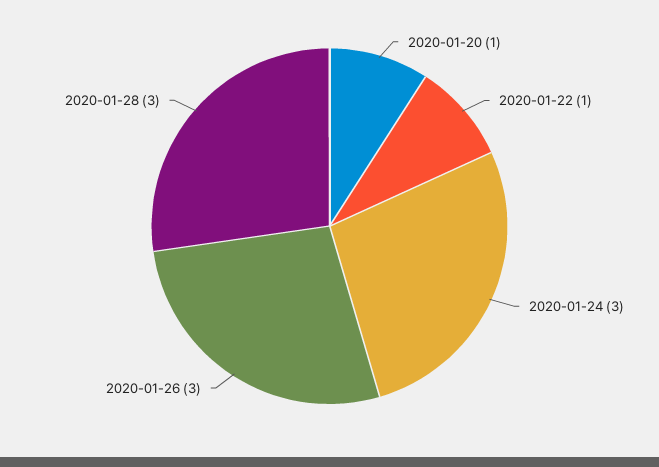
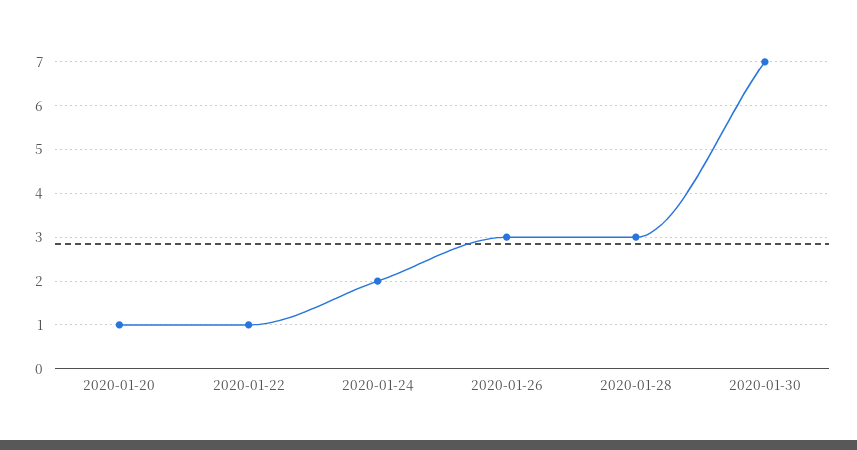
2020-01-24: 3 -> 2
2020-01-30: none -> 7

